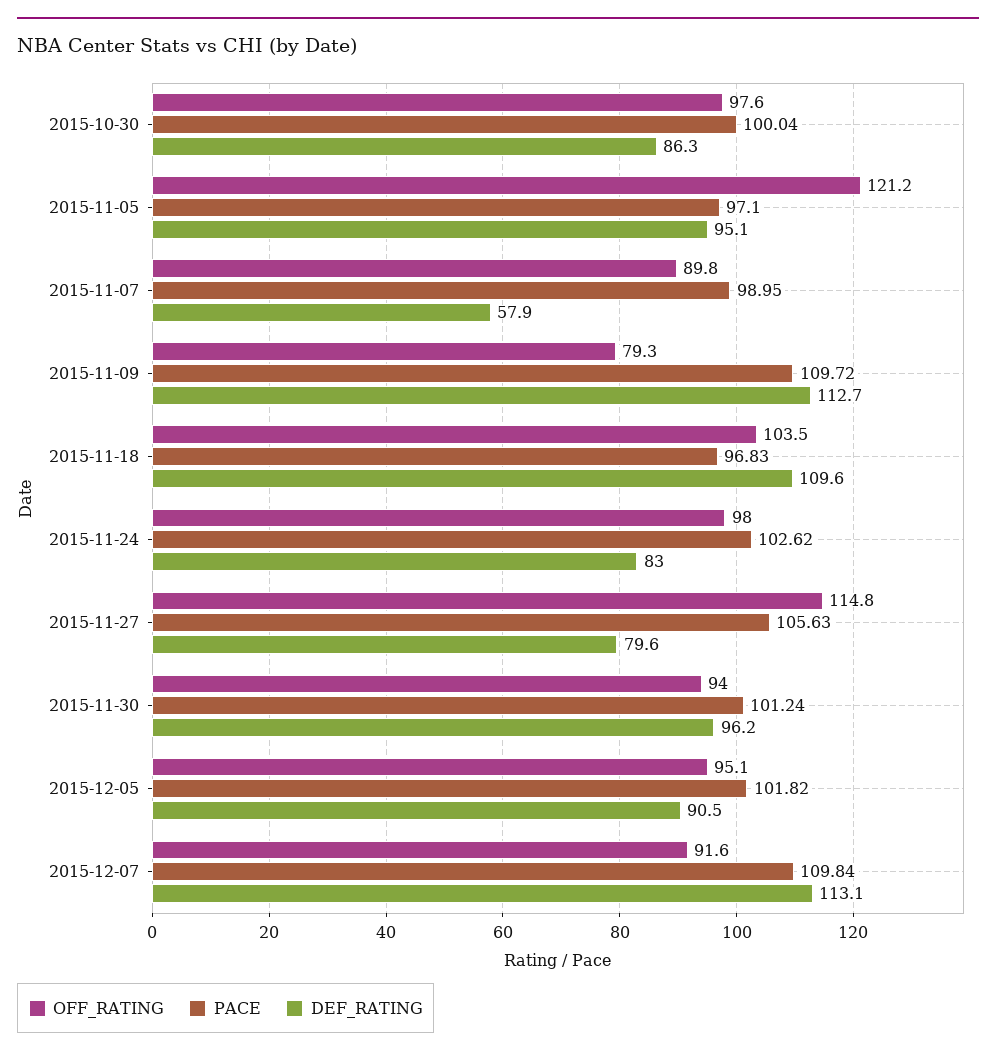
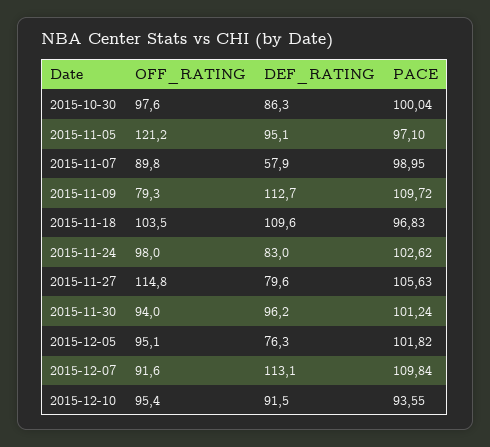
DEF_RATING, 2015-12-05: 90.5 -> 76.3
OFF_RATING, 2015-12-10: none -> 95.4
DEF_RATING, 2015-12-10: none -> 91.5
PACE, 2015-12-10: none -> 93.55

